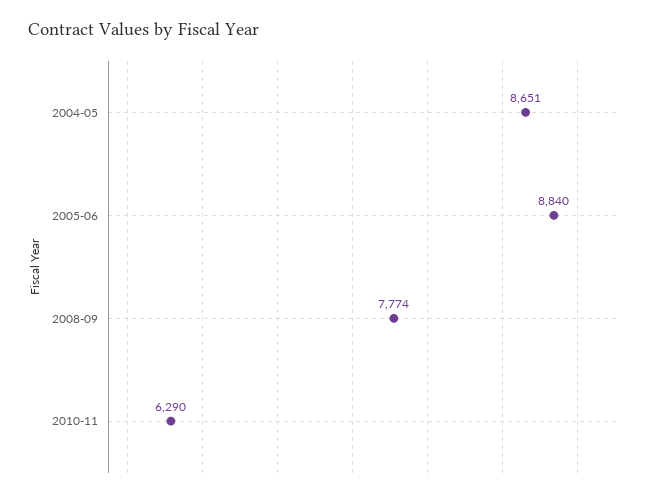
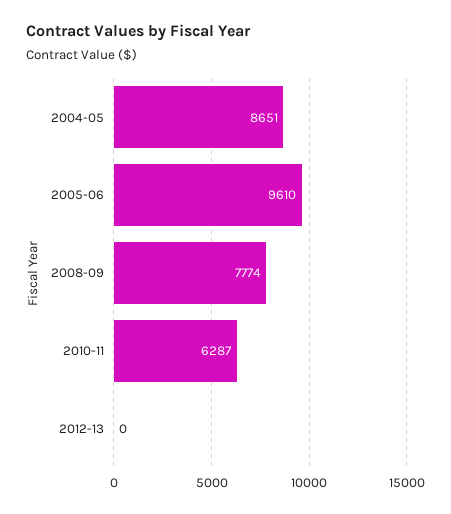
2005-06: 8840 -> 9610
2010-11: 6290 -> 6287
2012-13: none -> 0

